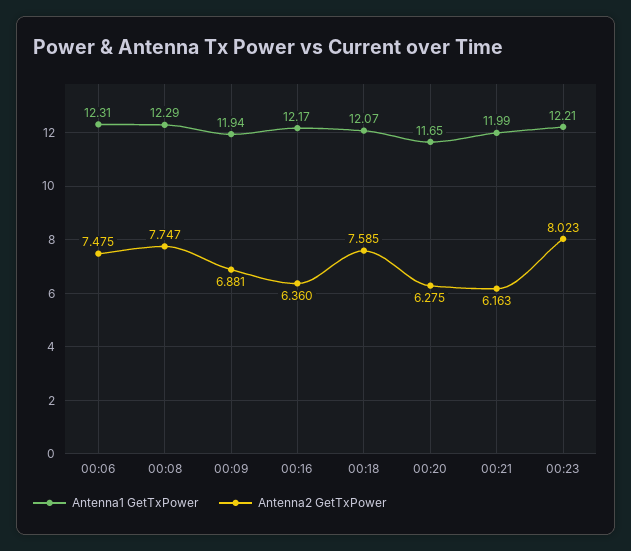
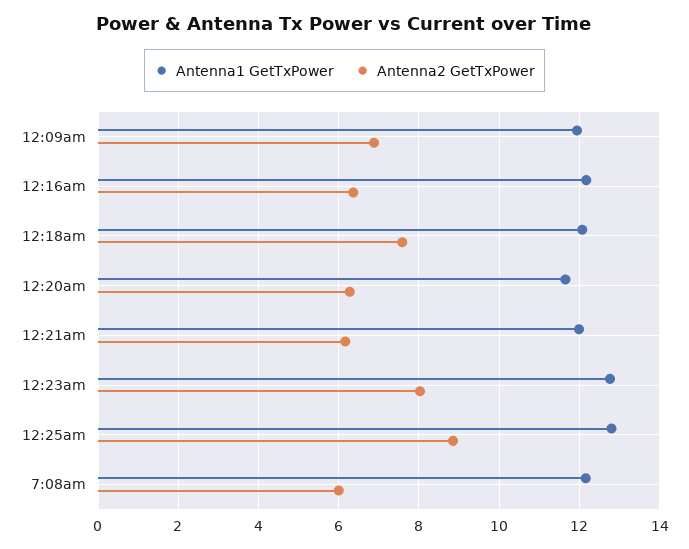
Antenna1 GetTxPower, 00:06: 12.31 -> none
Antenna2 GetTxPower, 00:06: 7.475 -> none
Antenna1 GetTxPower, 00:08: 12.29 -> none
Antenna2 GetTxPower, 00:08: 7.747 -> none
Antenna1 GetTxPower, 00:23: 12.21 -> 12.8
Antenna1 GetTxPower, 12:25am: none -> 12.8
Antenna2 GetTxPower, 12:25am: none -> 8.8
Antenna1 GetTxPower, 7:08am: none -> 12.2
Antenna2 GetTxPower, 7:08am: none -> 6

